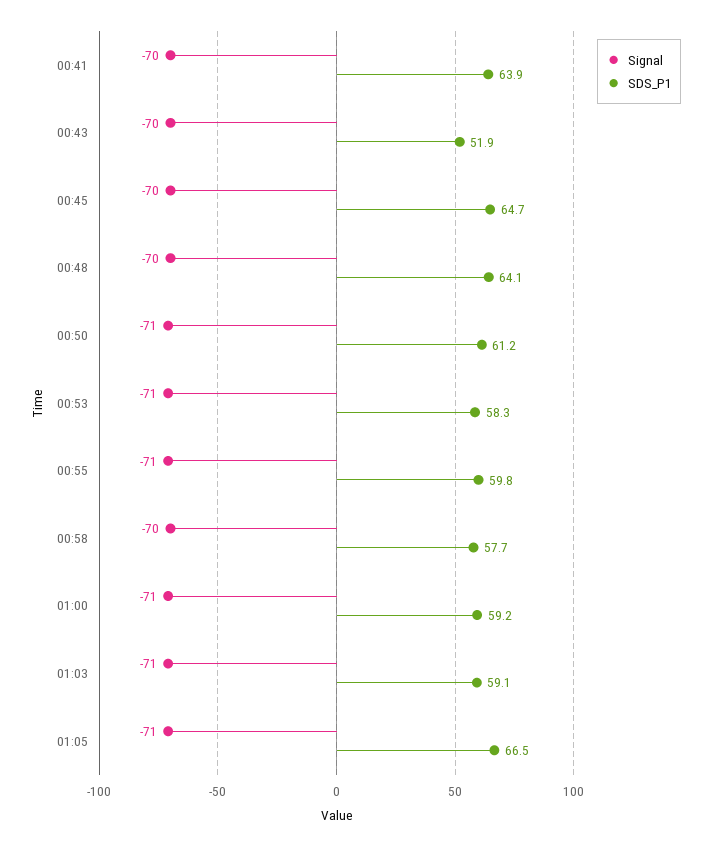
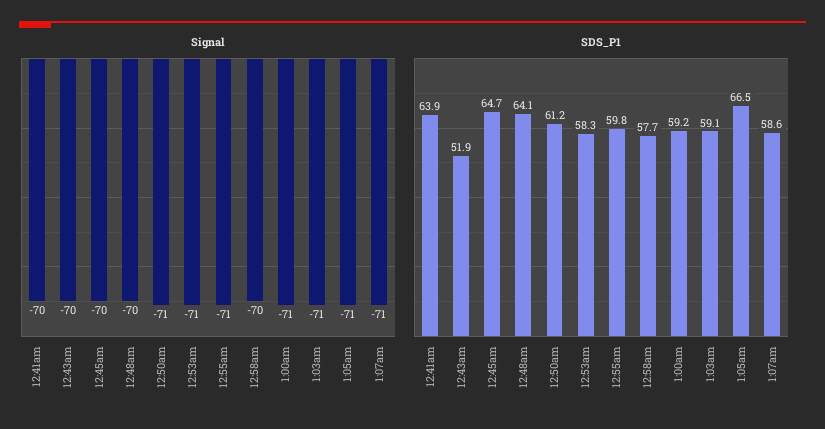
Signal, 1:07am: none -> -71
SDS_P1, 1:07am: none -> 58.6

